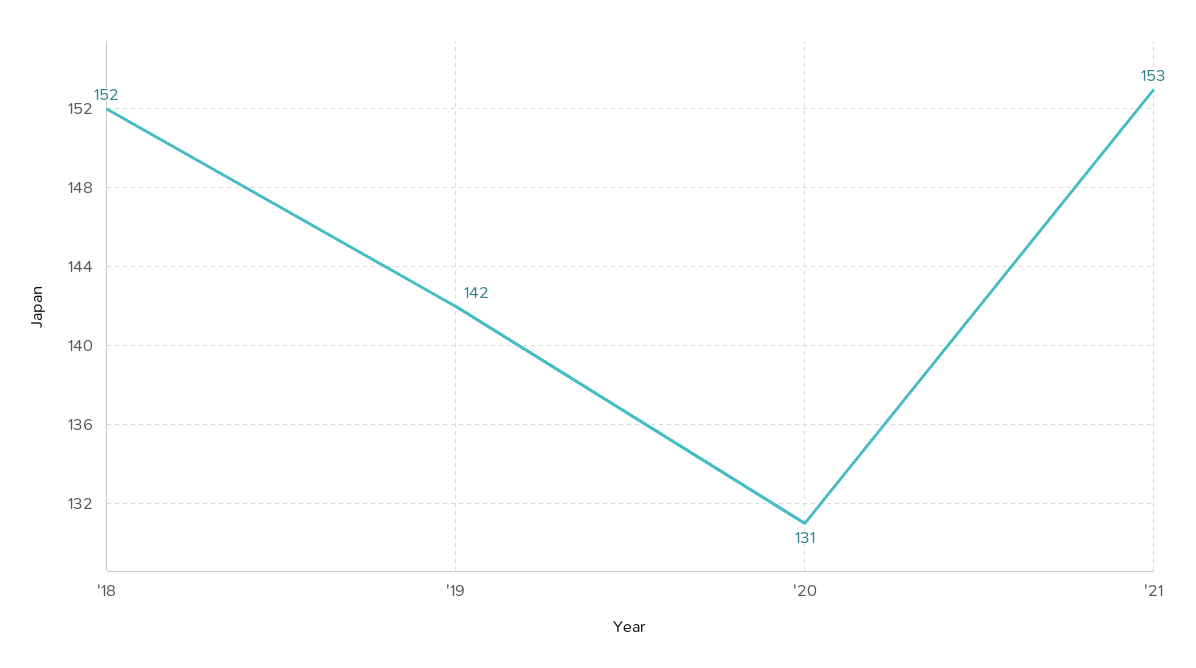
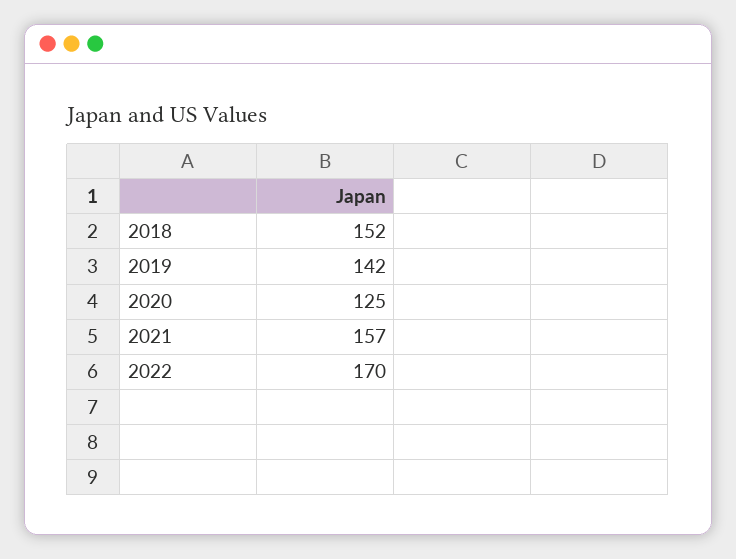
'20: 131 -> 125
'21: 153 -> 157
2022: none -> 170

